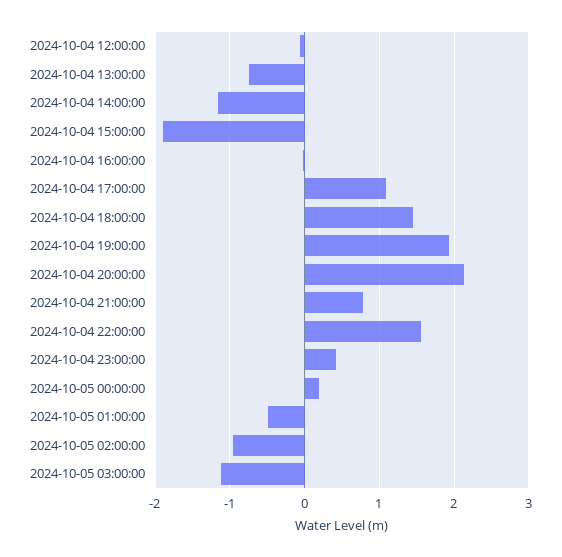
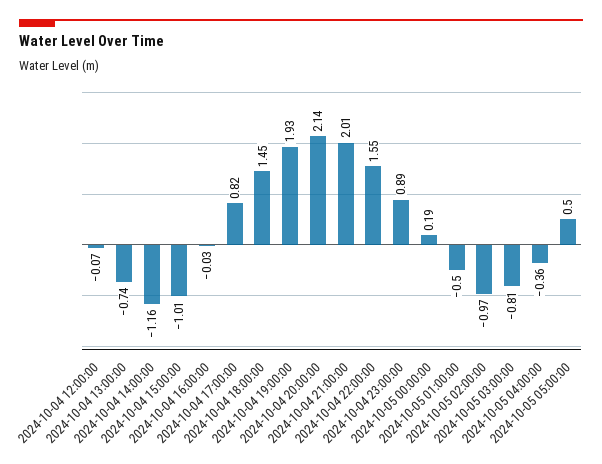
2024-10-04 15:00:00: -1.9 -> -1.01
2024-10-04 17:00:00: 1.1 -> 0.82
2024-10-04 21:00:00: 0.8 -> 2.01
2024-10-04 23:00:00: 0.4 -> 0.89
2024-10-05 03:00:00: -1.1 -> -0.81
2024-10-05 04:00:00: none -> -0.36
2024-10-05 05:00:00: none -> 0.5

